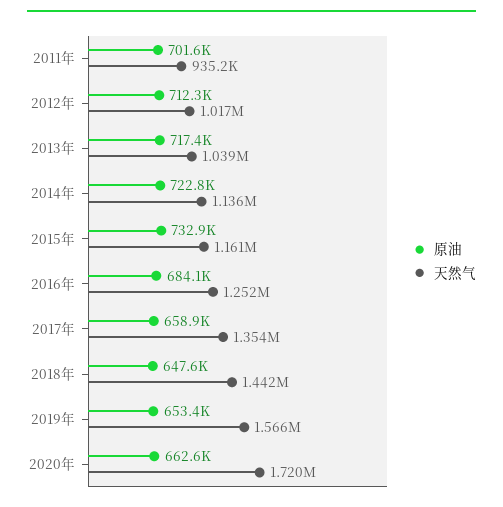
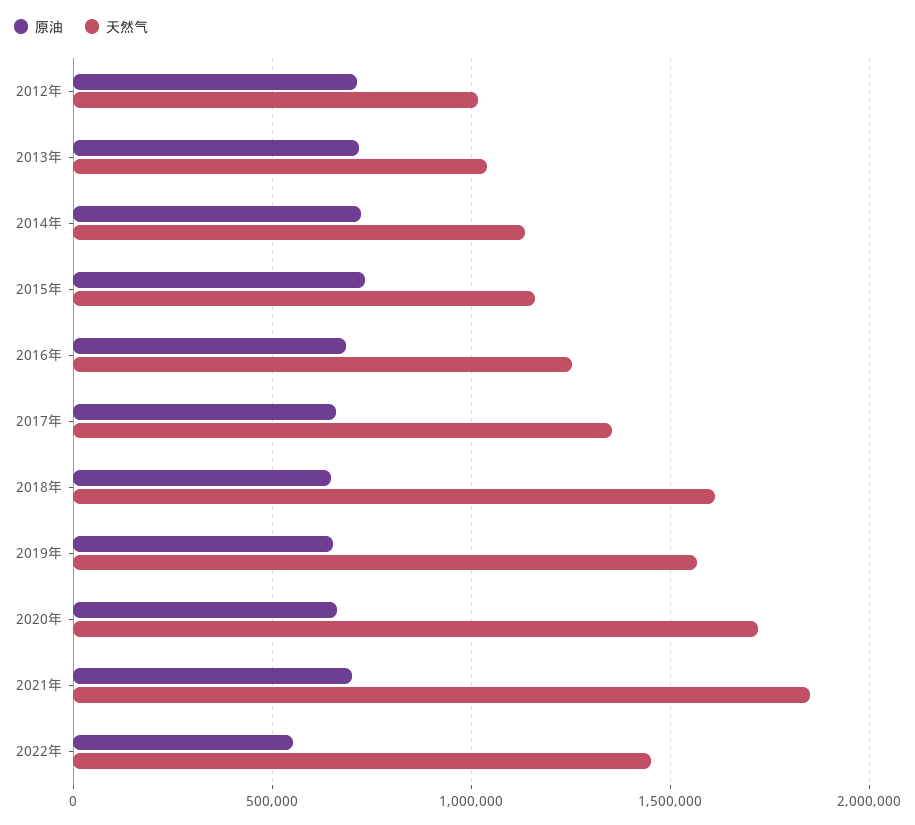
原油, 2011年: 701600 -> none
天然气, 2011年: 935200 -> none
天然气, 2018年: 1442000 -> 1600000
原油, 2021年: none -> 700000
天然气, 2021年: none -> 1850000
原油, 2022年: none -> 550000
天然气, 2022年: none -> 1450000

